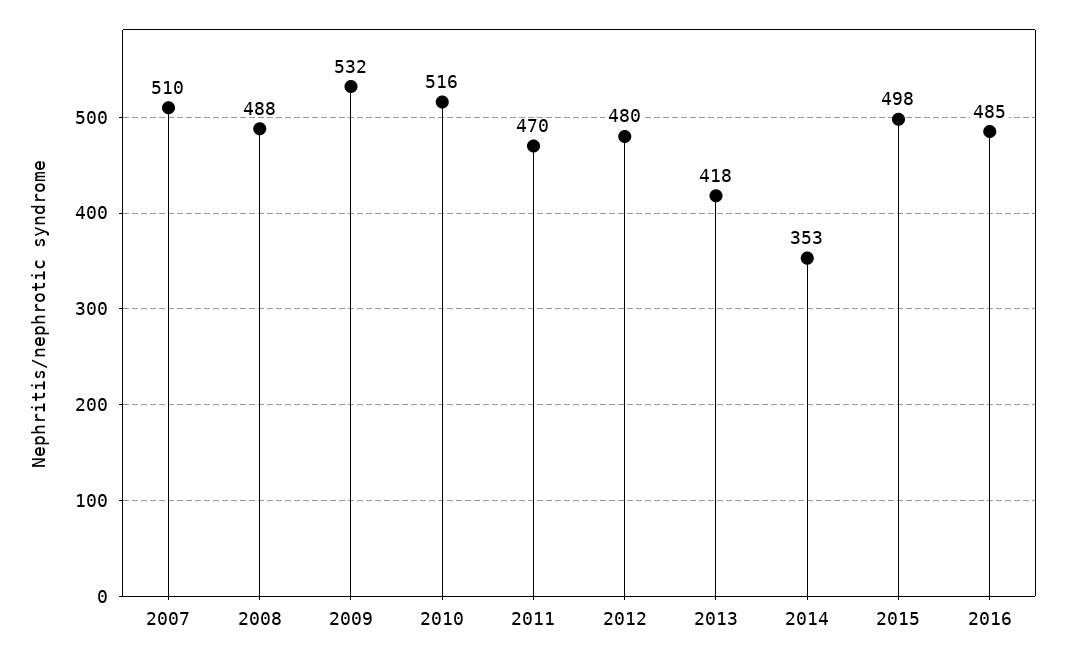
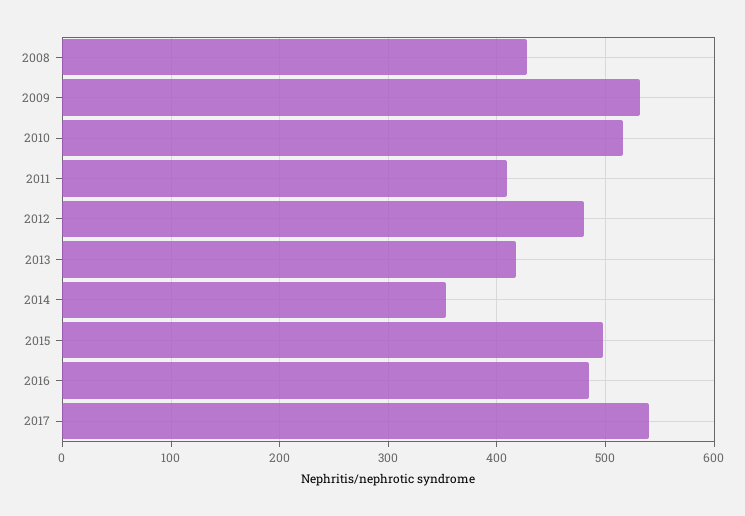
2007: 510 -> none
2008: 488 -> 430
2011: 470 -> 410
2017: none -> 540

